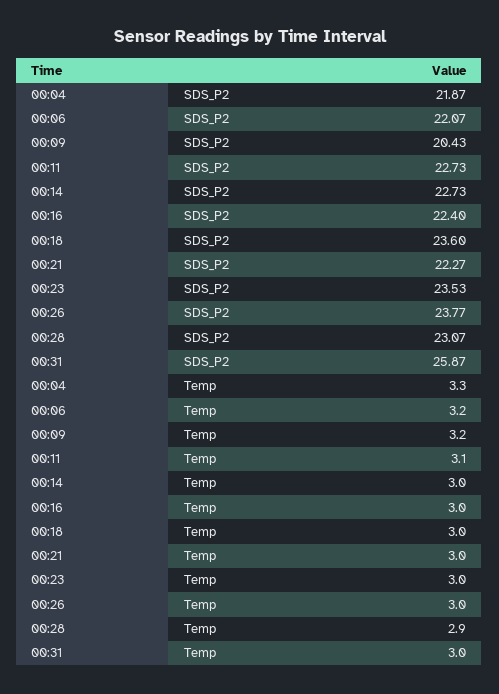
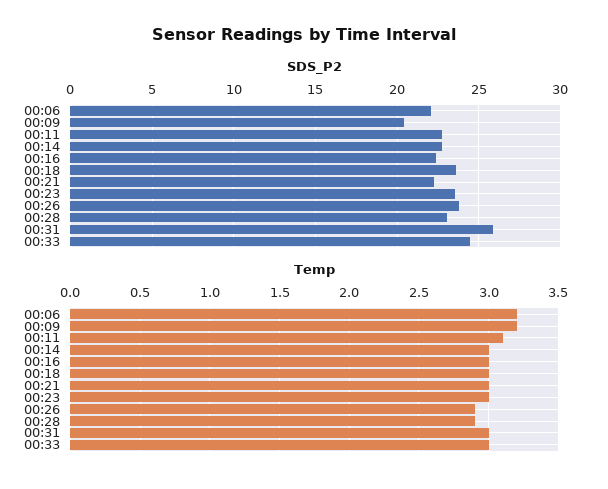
SDS_P2, 00:04: 21.87 -> none
Temp, 00:04: 3.3 -> none
Temp, 00:26: 3 -> 2.9
SDS_P2, 00:33: none -> 24.5
Temp, 00:33: none -> 3

